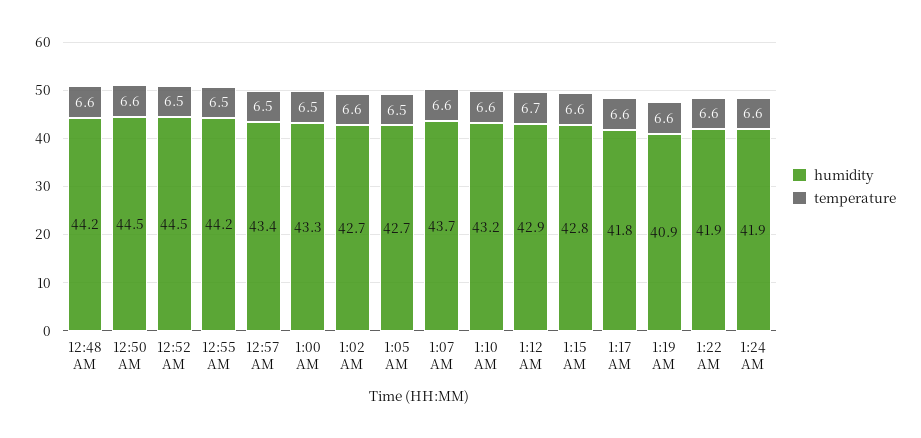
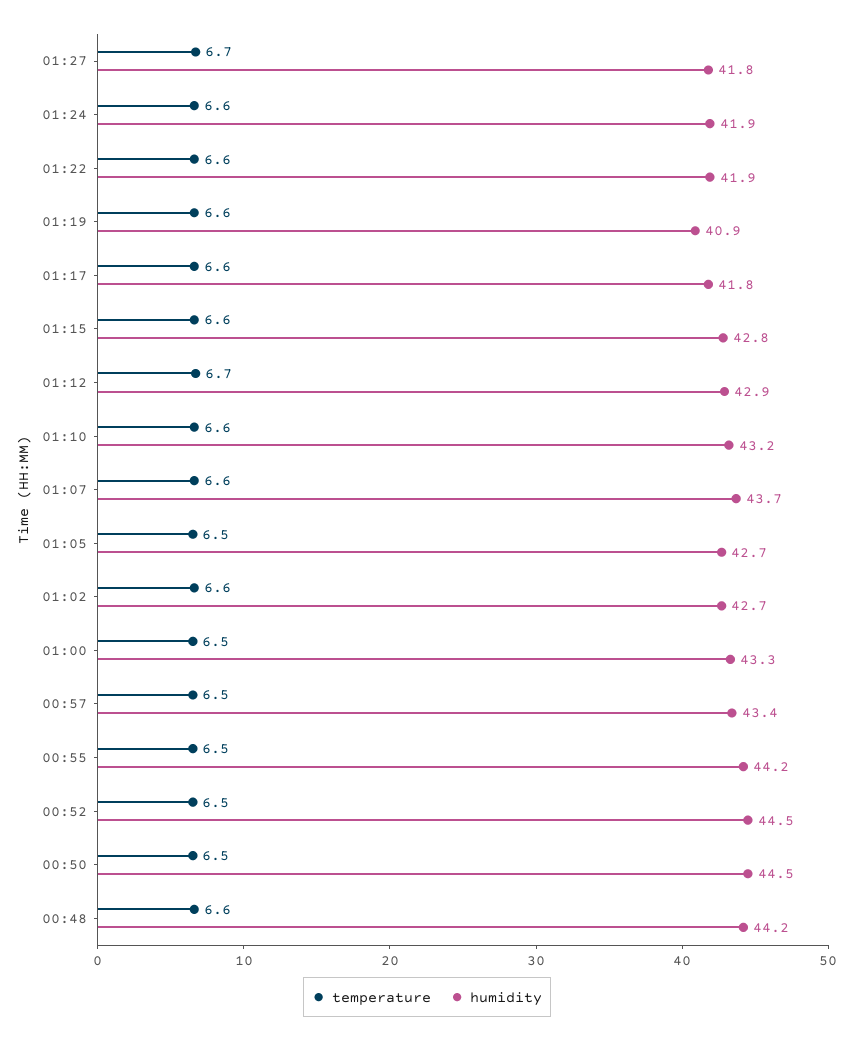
temperature, 12:50 AM: 6.6 -> 6.5
temperature, 01:27: none -> 6.7
humidity, 01:27: none -> 41.8

